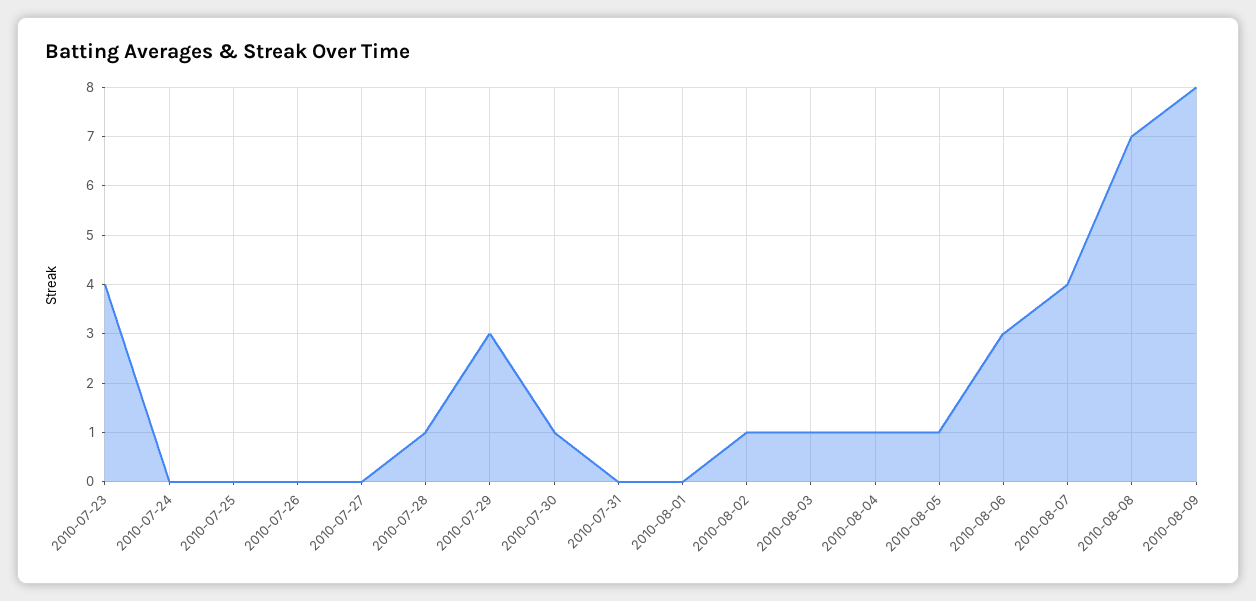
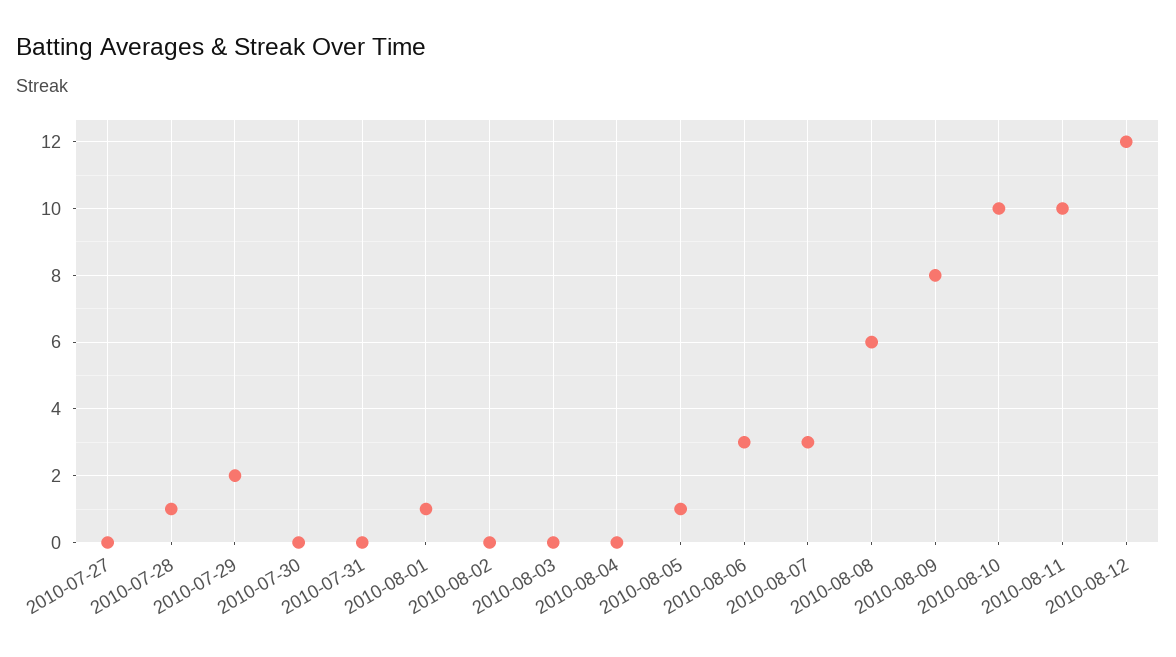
2010-07-23: 4 -> none
2010-07-24: 0 -> none
2010-07-25: 0 -> none
2010-07-26: 0 -> none
2010-07-29: 3 -> 2
2010-07-30: 1 -> 0
2010-08-01: 0 -> 1
2010-08-02: 1 -> 0
2010-08-03: 1 -> 0
2010-08-04: 1 -> 0
2010-08-07: 4 -> 3
2010-08-08: 7 -> 6
2010-08-10: none -> 10
2010-08-11: none -> 10
2010-08-12: none -> 12

